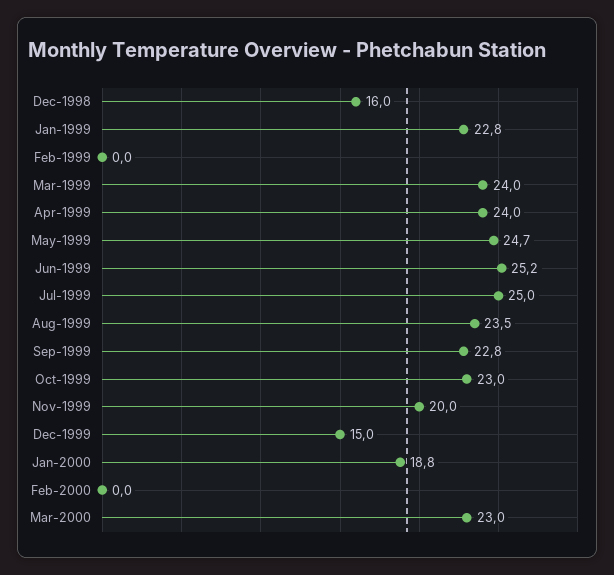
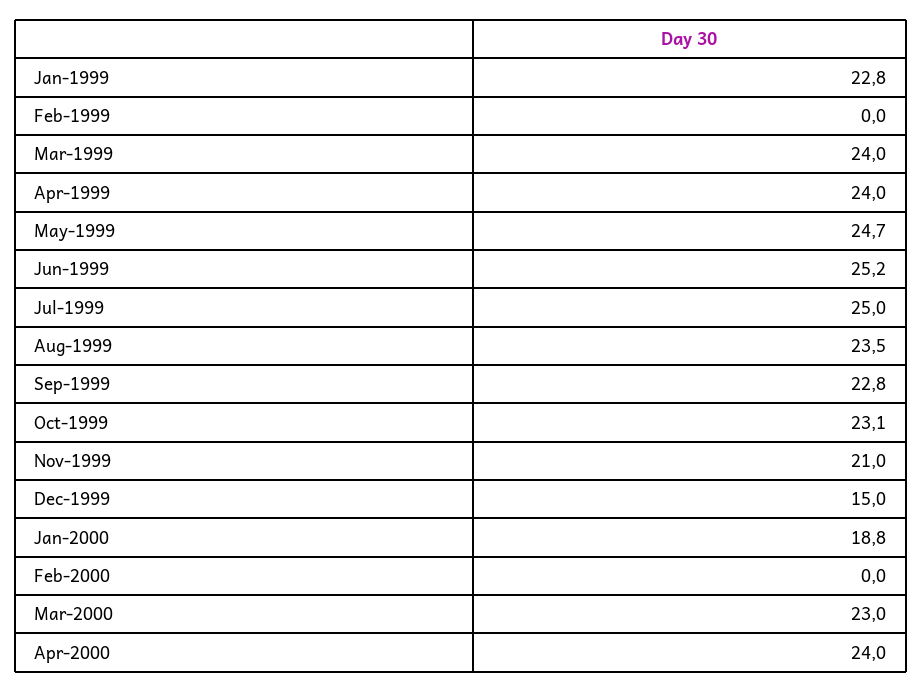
Dec-1998: 16 -> none
Oct-1999: 23 -> 23.1
Nov-1999: 20 -> 21
Apr-2000: none -> 24

